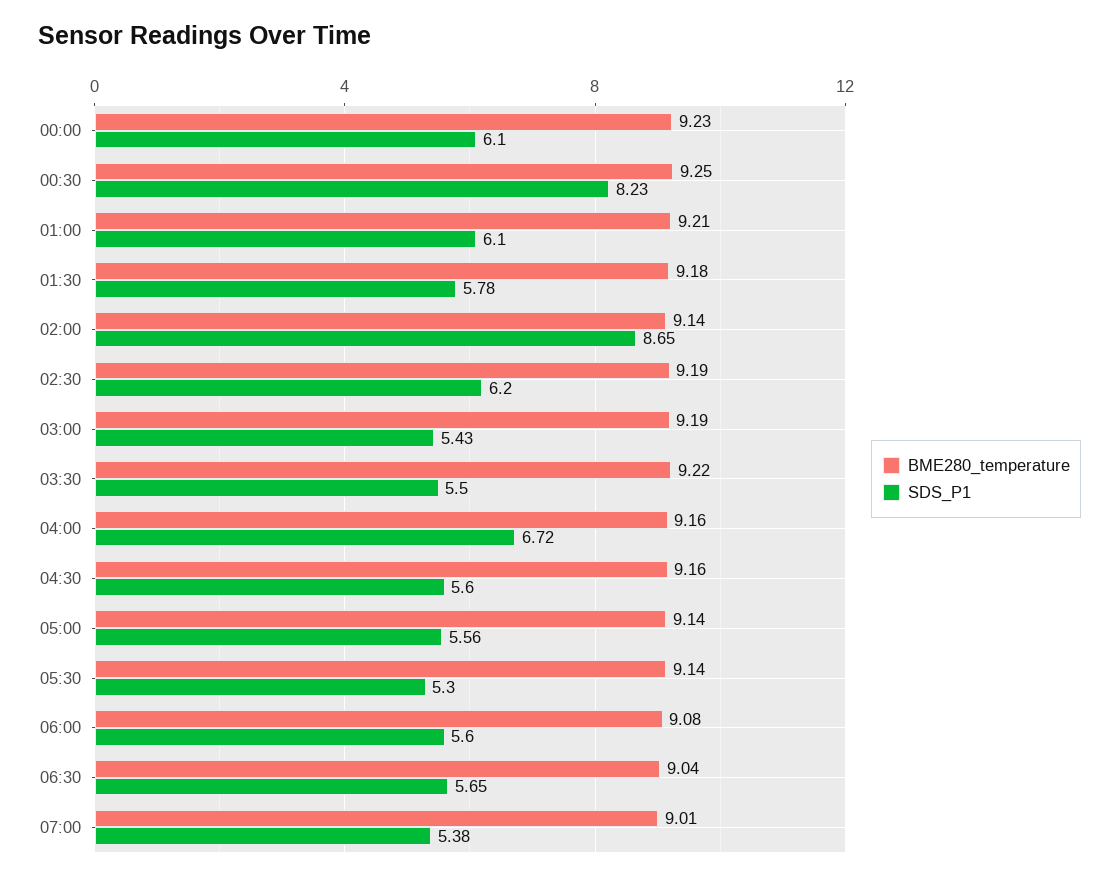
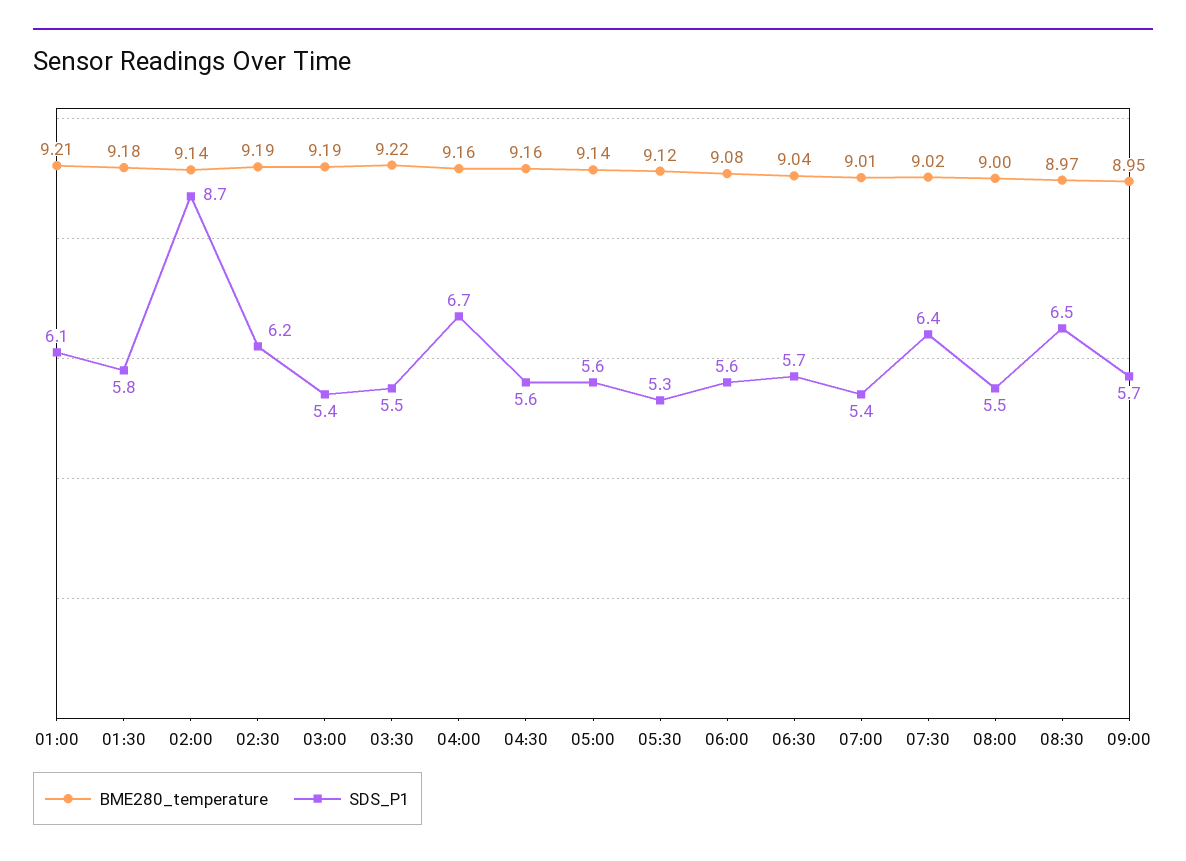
BME280_temperature, 00:00: 9.23 -> none
SDS_P1, 00:00: 6.1 -> none
BME280_temperature, 00:30: 9.25 -> none
SDS_P1, 00:30: 8.23 -> none
BME280_temperature, 05:30: 9.14 -> 9.12
BME280_temperature, 07:30: none -> 9.02
SDS_P1, 07:30: none -> 6.4
BME280_temperature, 08:00: none -> 9
SDS_P1, 08:00: none -> 5.5
BME280_temperature, 08:30: none -> 8.97
SDS_P1, 08:30: none -> 6.5
BME280_temperature, 09:00: none -> 8.95
SDS_P1, 09:00: none -> 5.7

